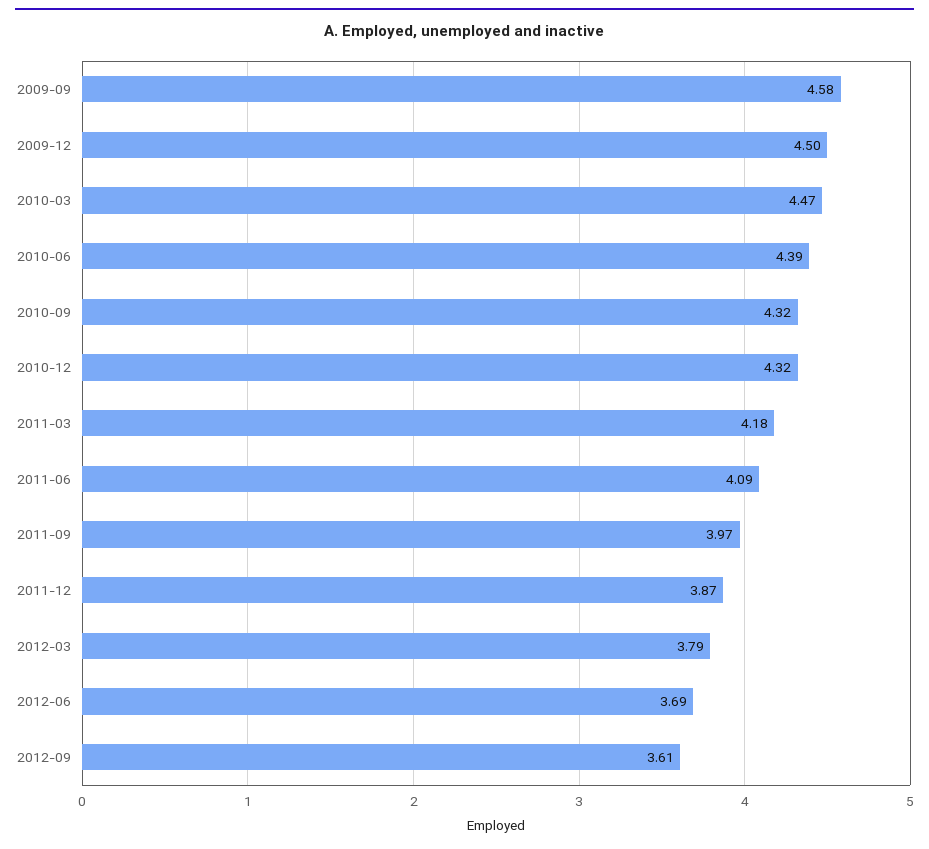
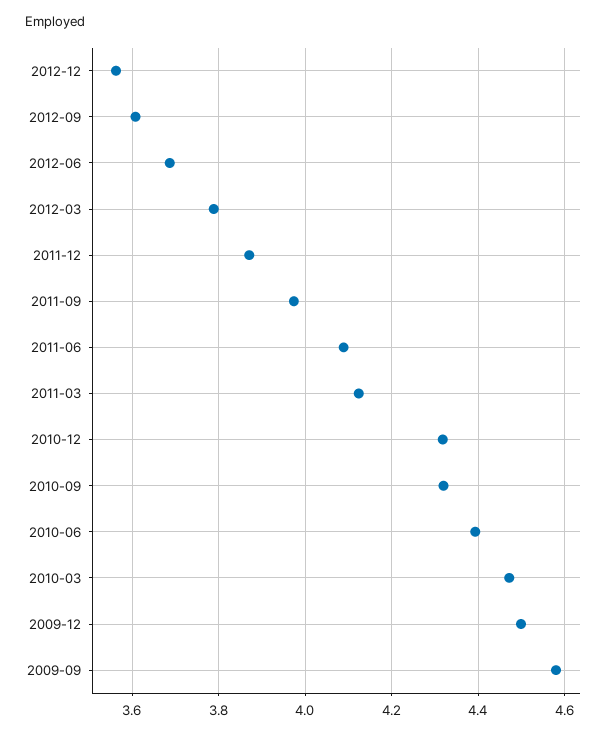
2011-03: 4.18 -> 4.12
2012-12: none -> 3.56

